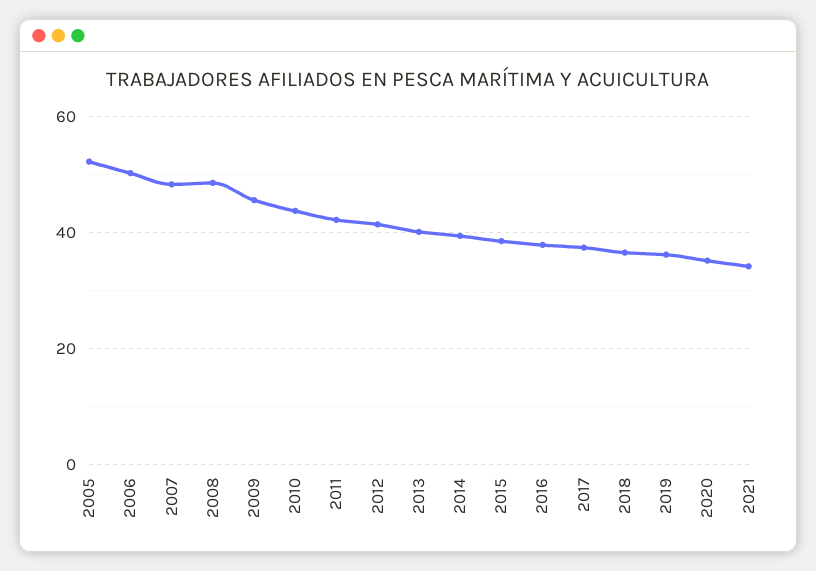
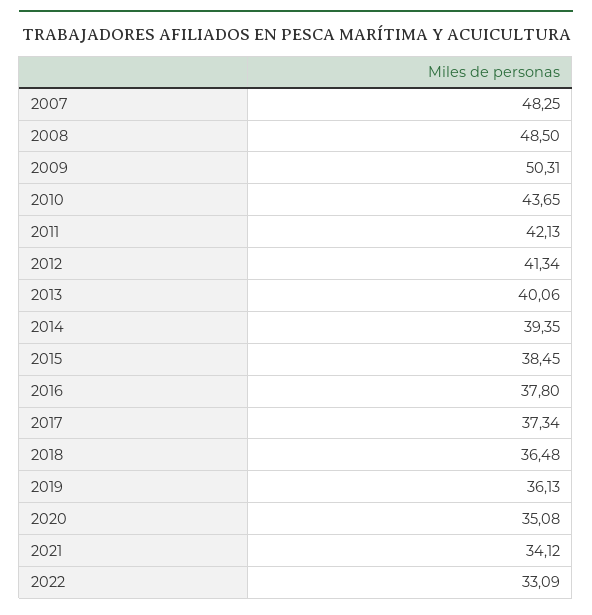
2005: 52 -> none
2006: 50 -> none
2009: 46 -> 50.31
2022: none -> 33.09

